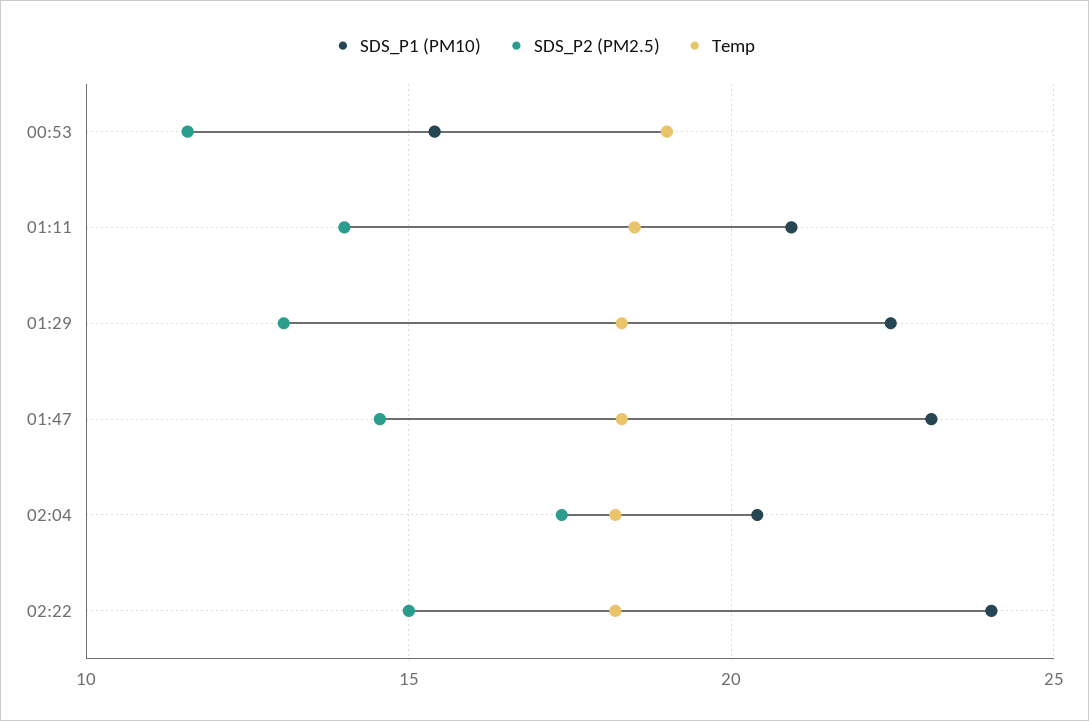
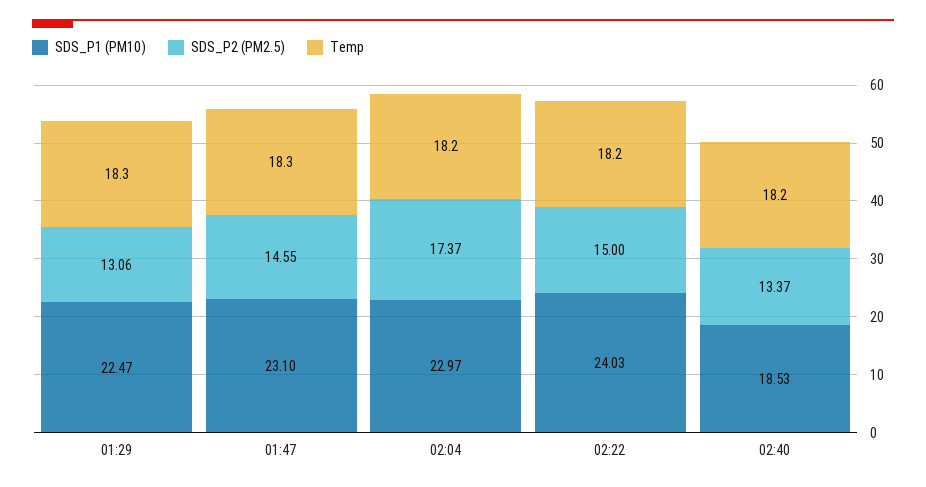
SDS_P1 (PM10), 00:53: 15.5 -> none
SDS_P2 (PM2.5), 00:53: 11.5 -> none
Temp, 00:53: 19 -> none
SDS_P1 (PM10), 01:11: 21 -> none
SDS_P2 (PM2.5), 01:11: 14 -> none
Temp, 01:11: 18.5 -> none
SDS_P1 (PM10), 02:04: 20.5 -> 22.97
SDS_P1 (PM10), 02:40: none -> 18.53
SDS_P2 (PM2.5), 02:40: none -> 13.37
Temp, 02:40: none -> 18.2

